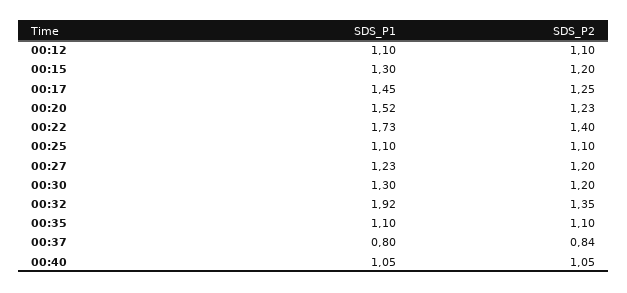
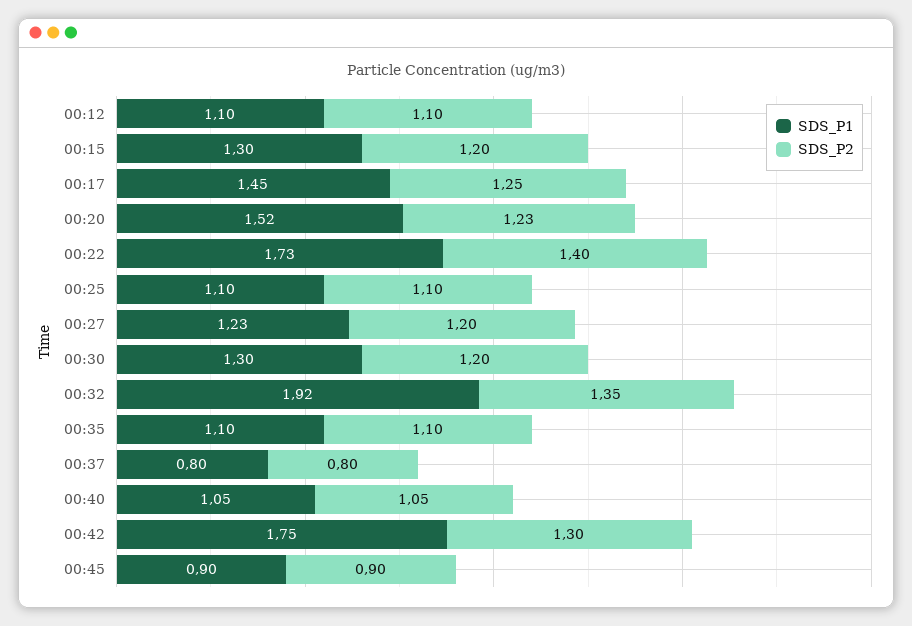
SDS_P2, 00:37: 0.84 -> 0.8
SDS_P1, 00:42: none -> 1.75
SDS_P2, 00:42: none -> 1.3
SDS_P1, 00:45: none -> 0.9
SDS_P2, 00:45: none -> 0.9

